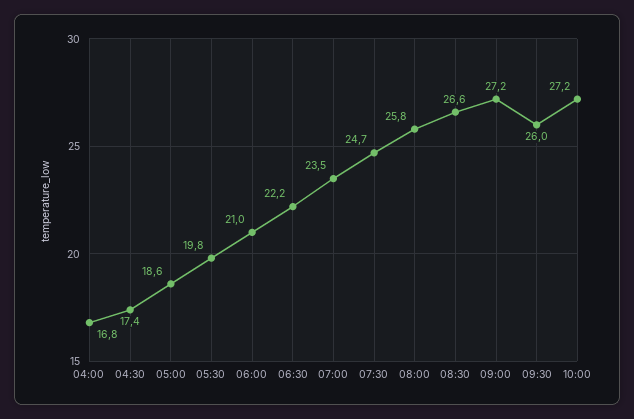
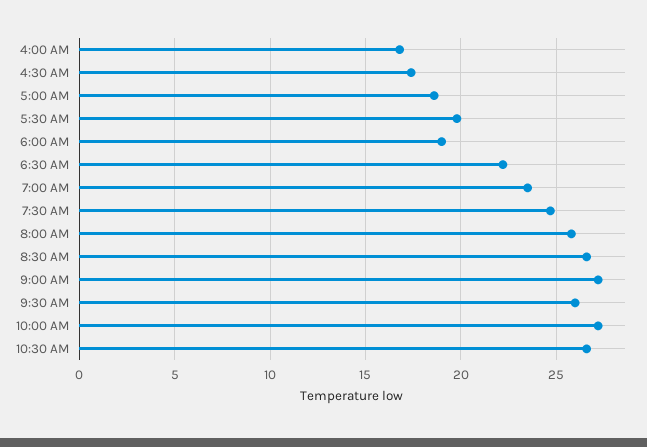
06:00: 21 -> 19
10:30 AM: none -> 26.5

